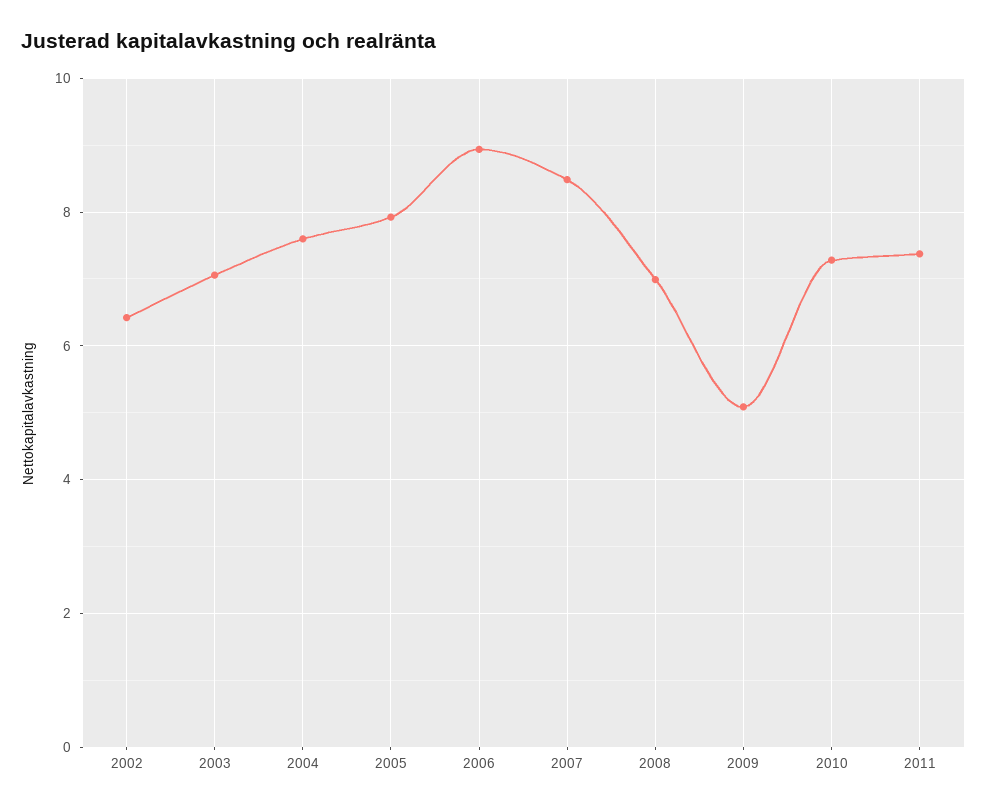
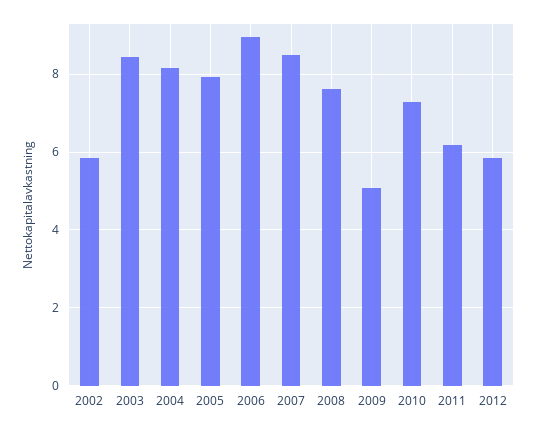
2002: 6.4 -> 5.8
2003: 7 -> 8.4
2004: 7.6 -> 8.2
2008: 7 -> 7.6
2011: 7.4 -> 6.2
2012: none -> 5.8

